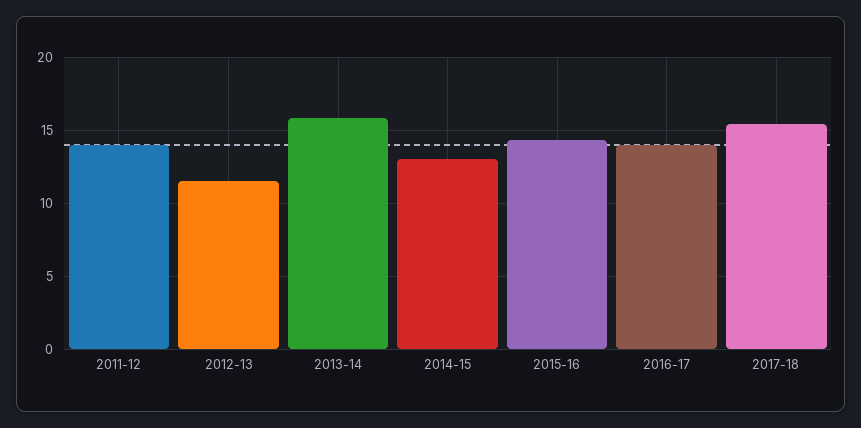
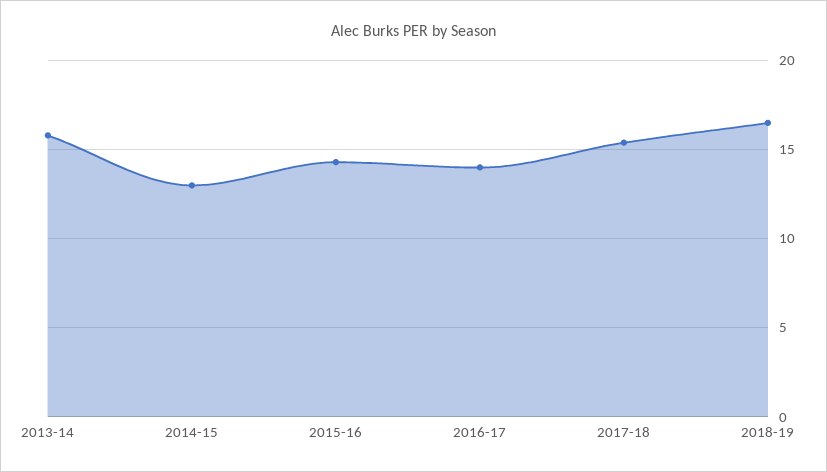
2011-12: 14 -> none
2012-13: 11.5 -> none
2018-19: none -> 16.5

